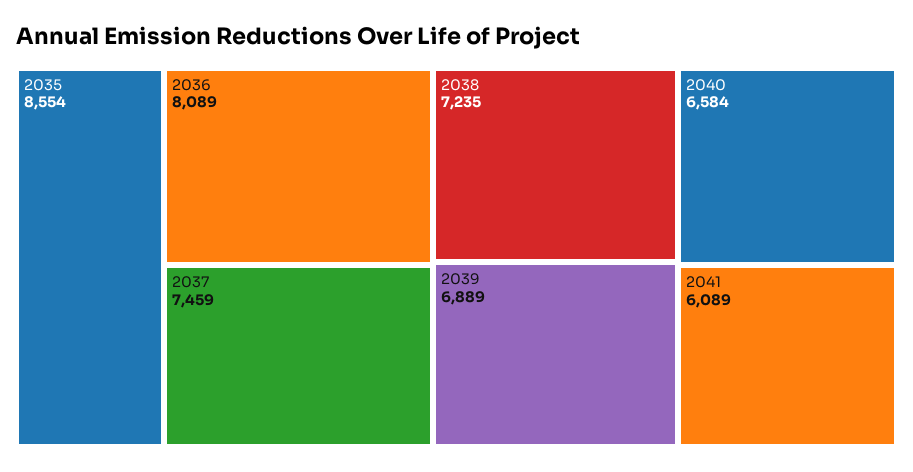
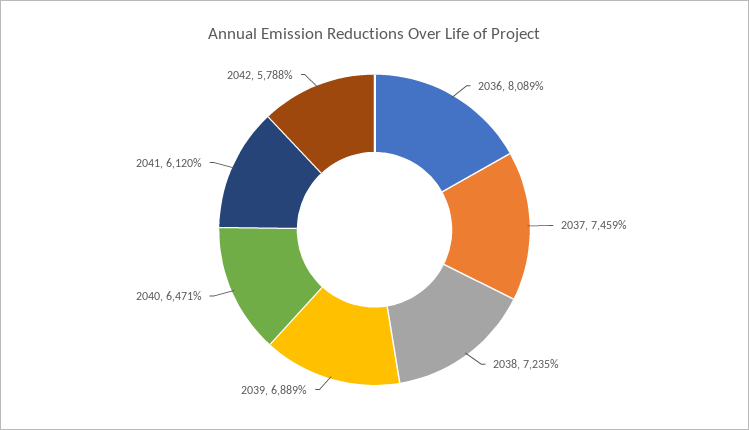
2035: 8554 -> none
2040: 6584 -> 6471
2041: 6089 -> 6120
2042: none -> 5788

